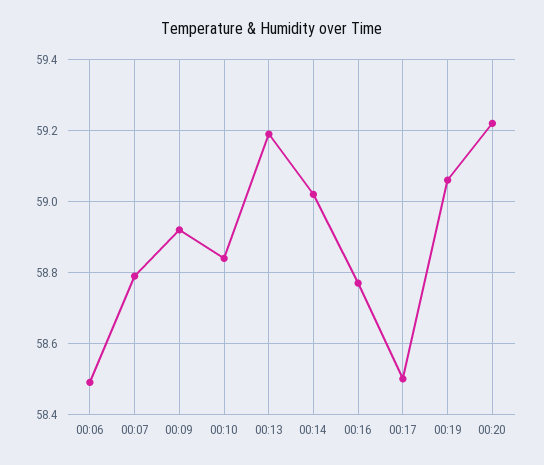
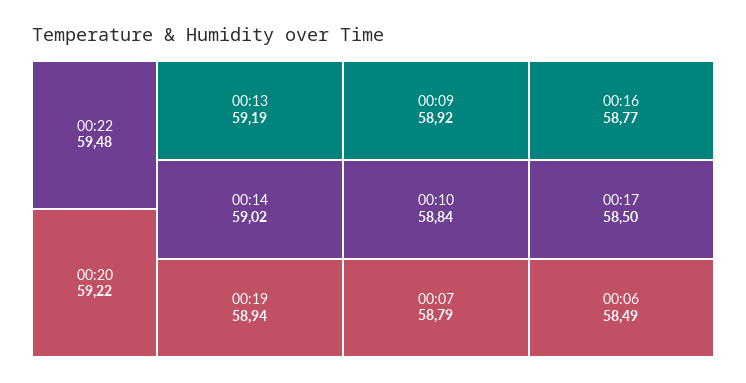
00:19: 59.05 -> 58.94
00:22: none -> 59.48

